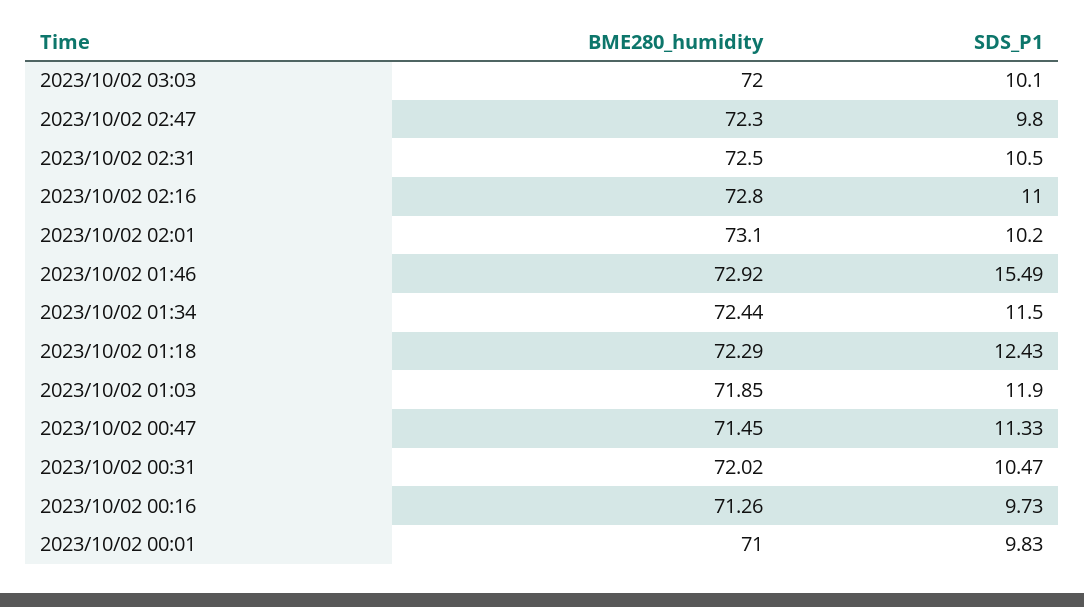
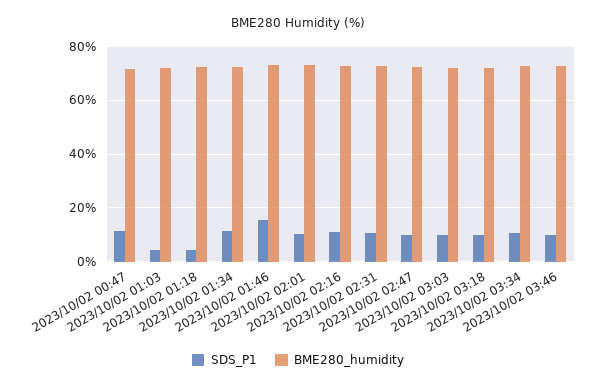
SDS_P1, 2023/10/02 01:18: 12.43 -> 5
SDS_P1, 2023/10/02 01:03: 11.9 -> 5
BME280_humidity, 2023/10/02 00:31: 72.02 -> none
SDS_P1, 2023/10/02 00:31: 10.47 -> none
BME280_humidity, 2023/10/02 00:16: 71.26 -> none
SDS_P1, 2023/10/02 00:16: 9.73 -> none
BME280_humidity, 2023/10/02 00:01: 71 -> none
SDS_P1, 2023/10/02 00:01: 9.83 -> none
SDS_P1, 2023/10/02 03:18: none -> 10
BME280_humidity, 2023/10/02 03:18: none -> 72.5
SDS_P1, 2023/10/02 03:34: none -> 10
BME280_humidity, 2023/10/02 03:34: none -> 72.5
SDS_P1, 2023/10/02 03:46: none -> 10
BME280_humidity, 2023/10/02 03:46: none -> 72.5

